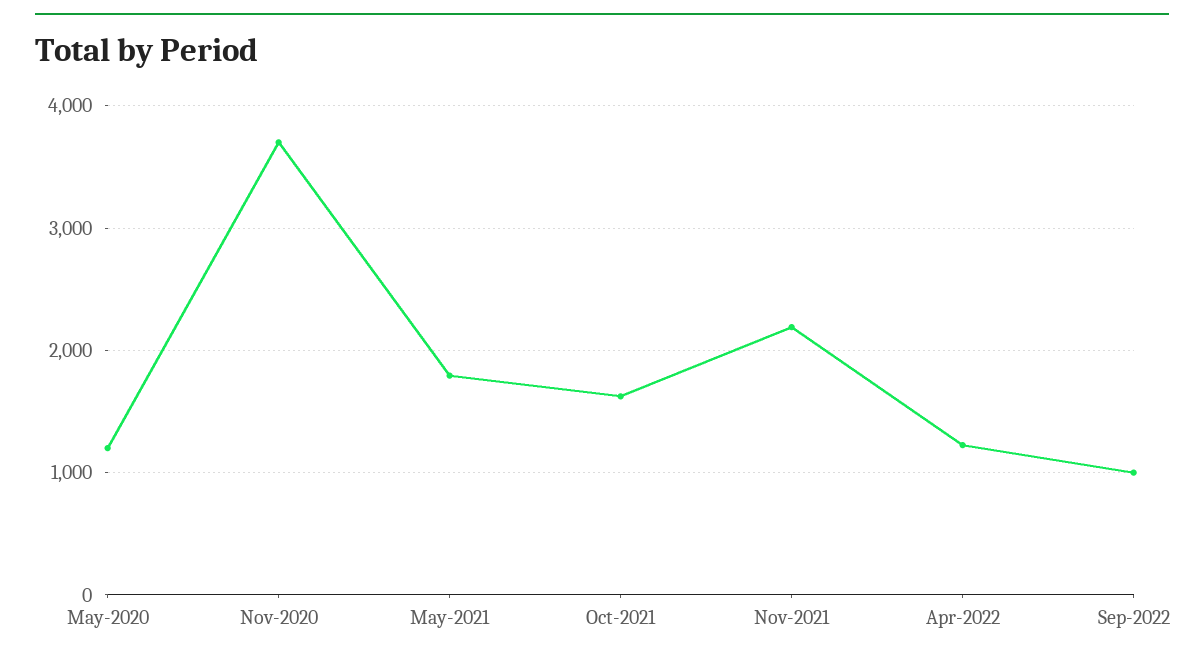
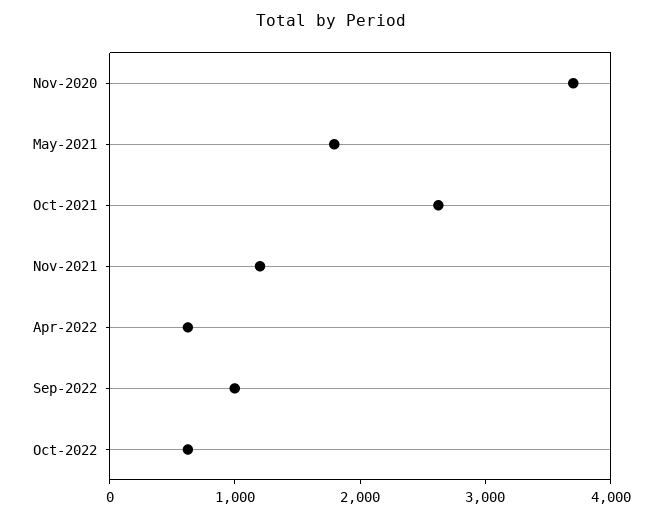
May-2020: 1200 -> none
Oct-2021: 1600 -> 2600
Nov-2021: 2200 -> 1200
Apr-2022: 1200 -> 600
Oct-2022: none -> 600

